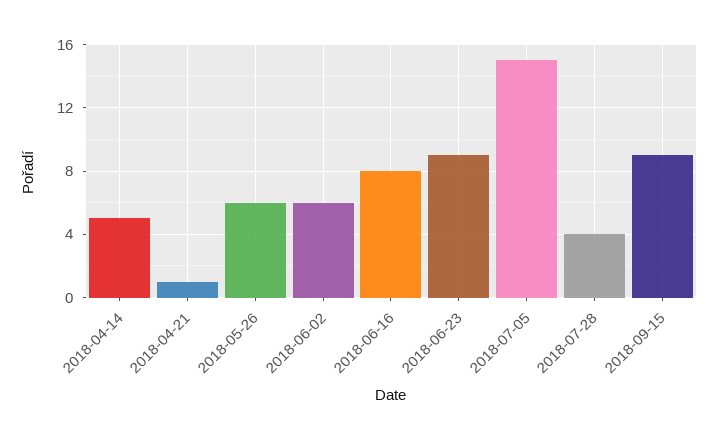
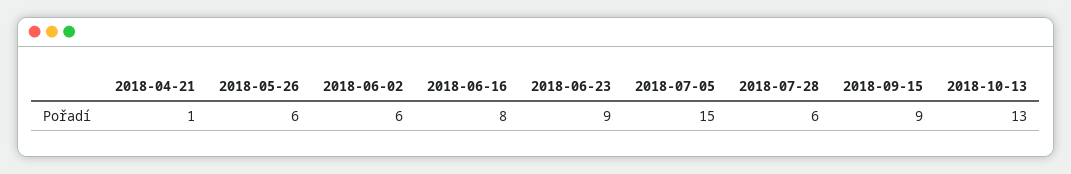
2018-04-14: 5 -> none
2018-07-28: 4 -> 6
2018-10-13: none -> 13

